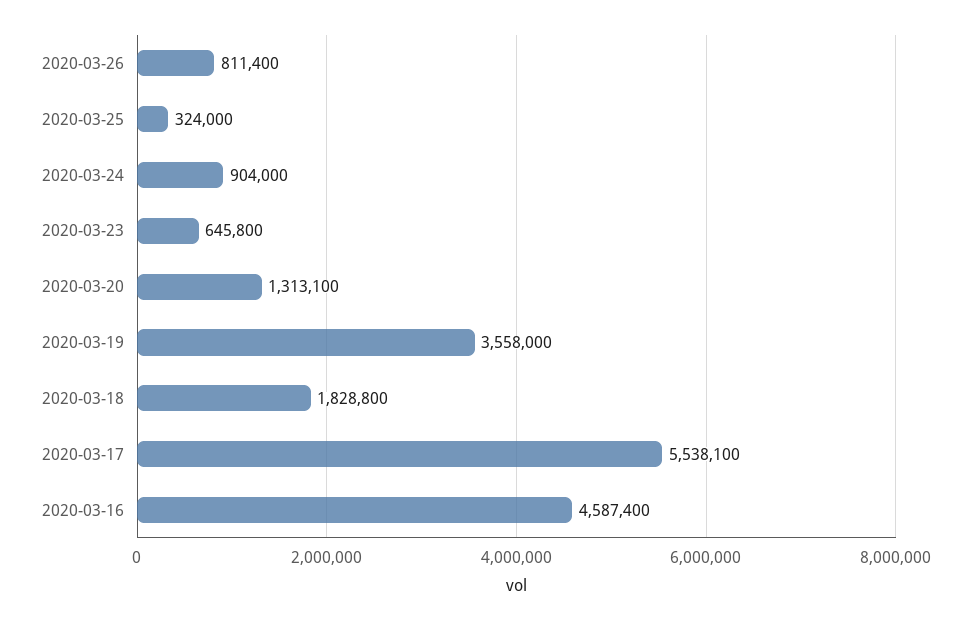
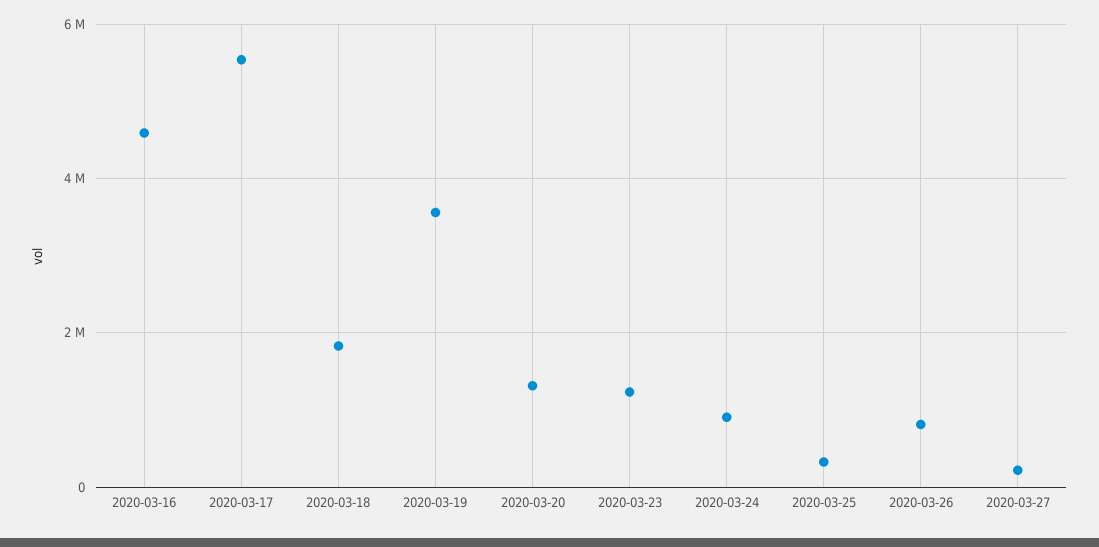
2020-03-23: 645800 -> 1200000
2020-03-27: none -> 200000

